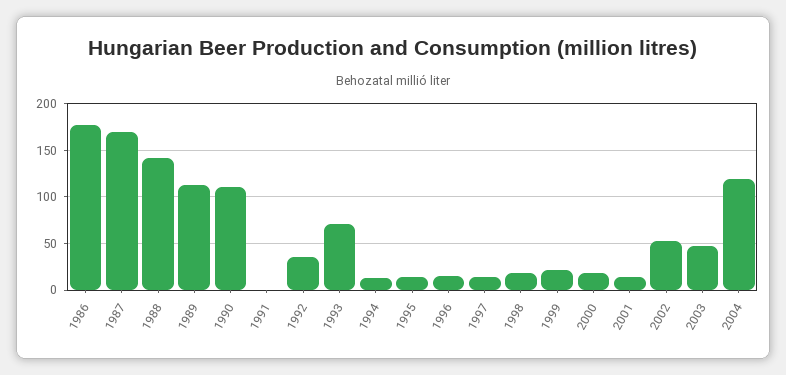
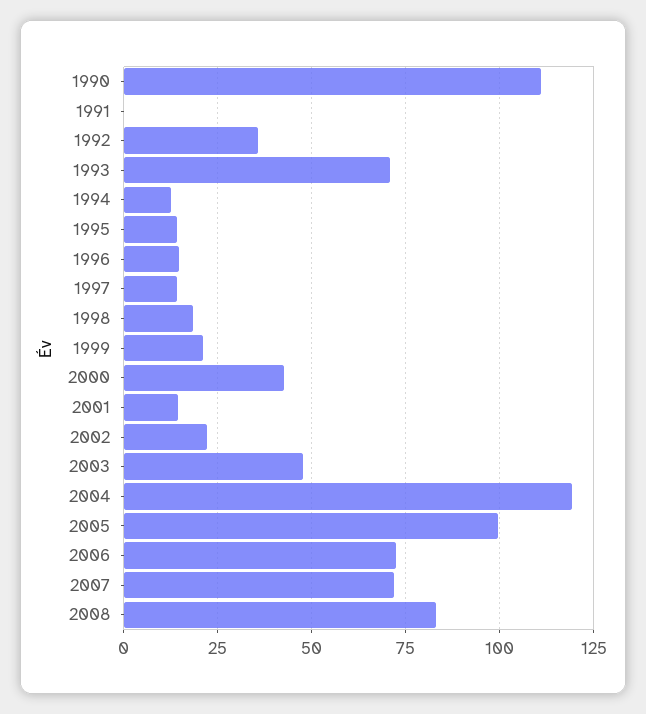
1986: 180 -> none
1987: 170 -> none
1988: 140 -> none
1989: 110 -> none
2000: 20 -> 42.5
2002: 50 -> 22.5
2005: none -> 100
2006: none -> 72.5
2007: none -> 72.5
2008: none -> 82.5

